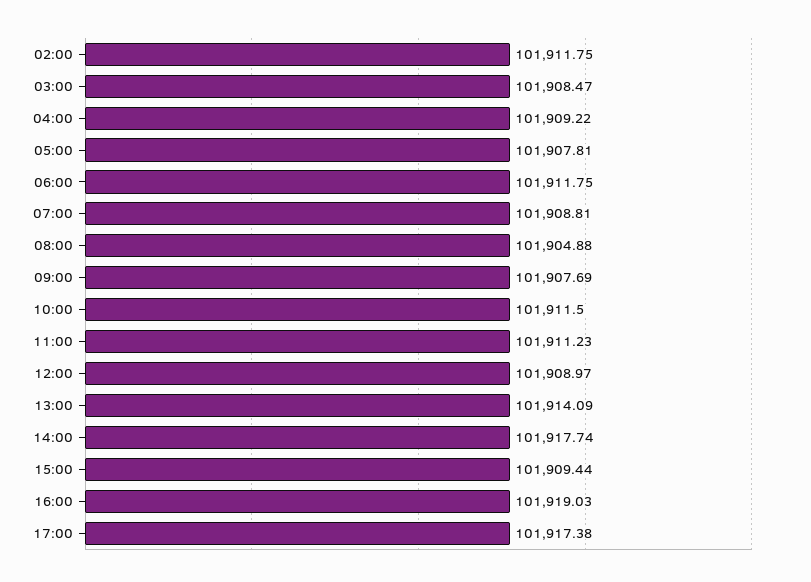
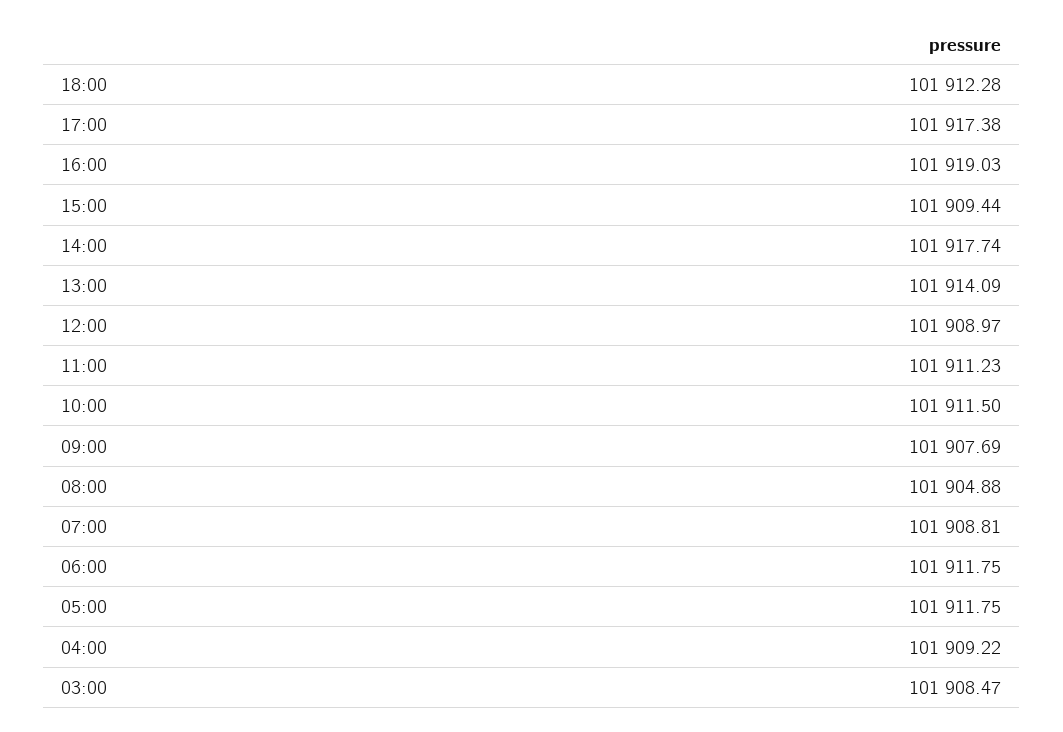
02:00: 101911.75 -> none
05:00: 101907.81 -> 101911.75
18:00: none -> 101912.28

